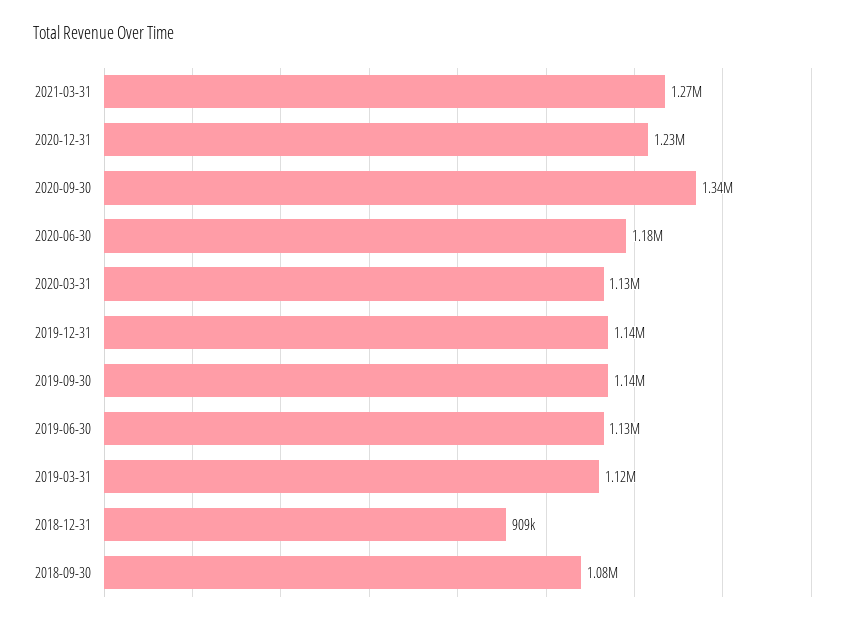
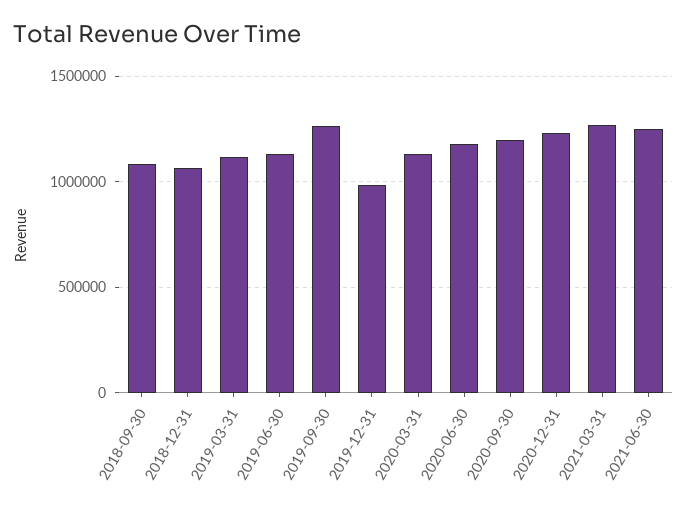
2020-09-30: 1340000 -> 1200000
2019-12-31: 1140000 -> 1000000
2019-09-30: 1140000 -> 1250000
2018-12-31: 909000 -> 1050000
2021-06-30: none -> 1250000

